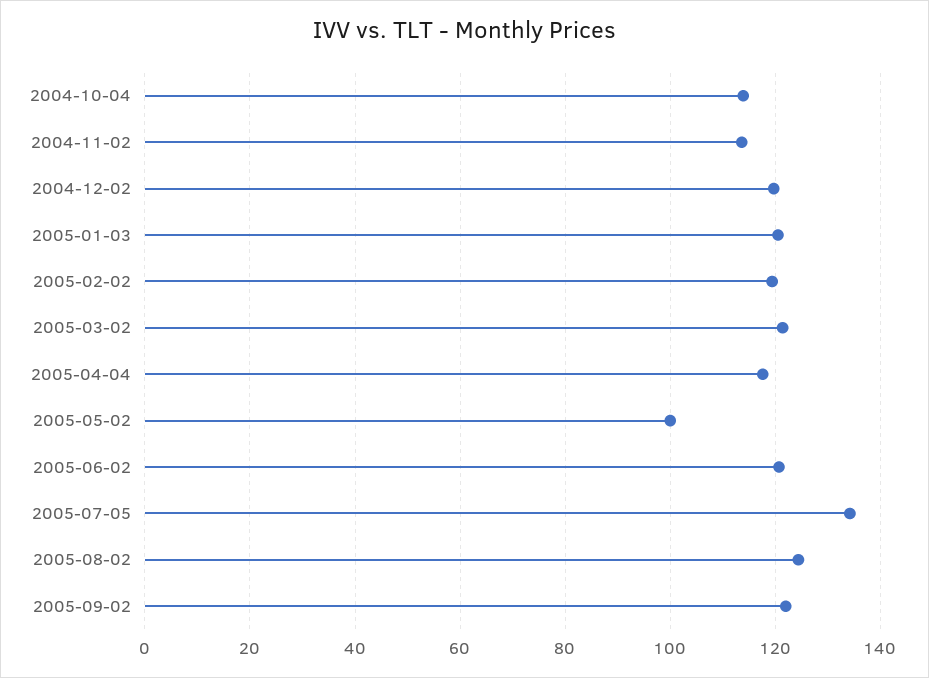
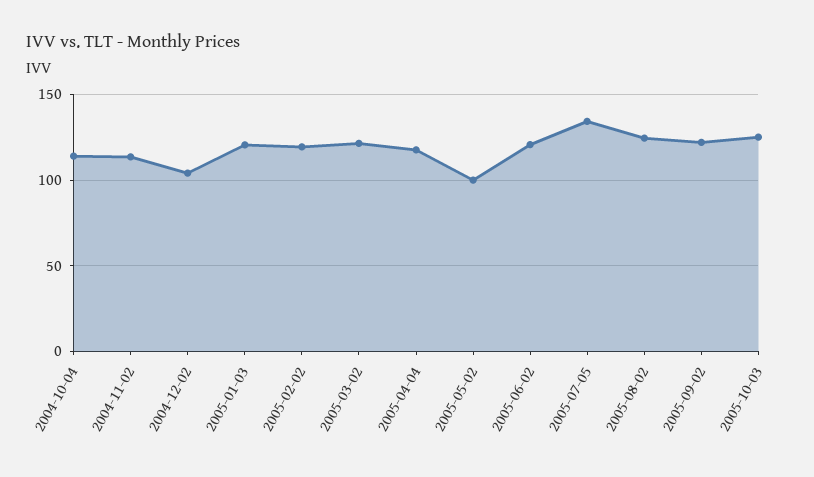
2004-12-02: 120 -> 105
2005-10-03: none -> 125

